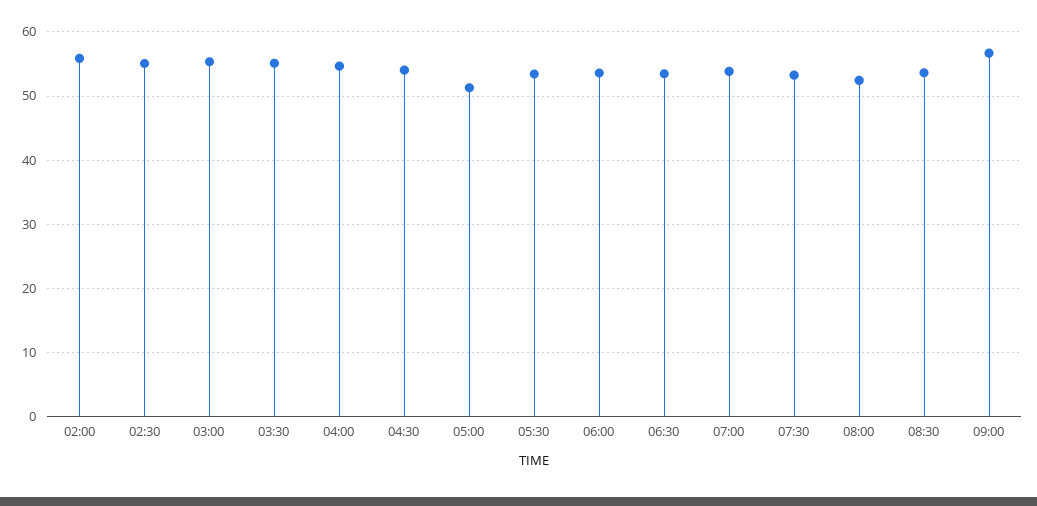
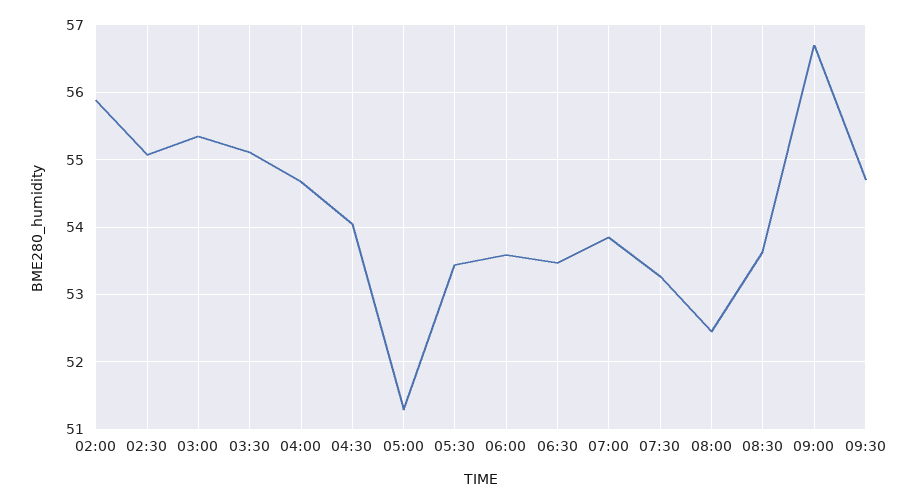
09:30: none -> 54.7

